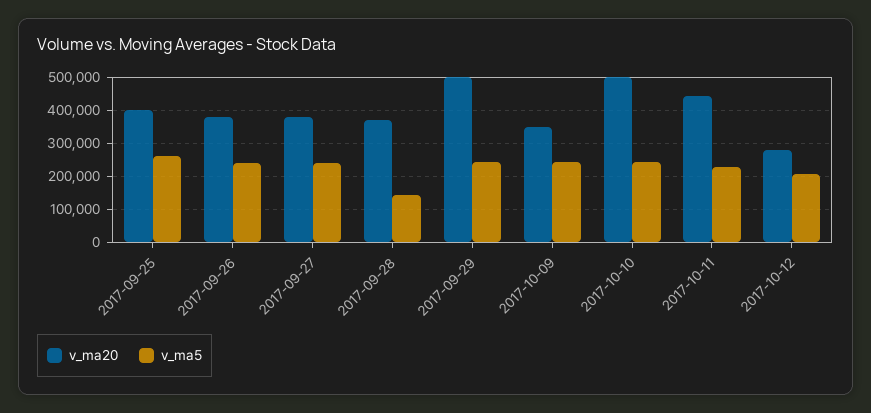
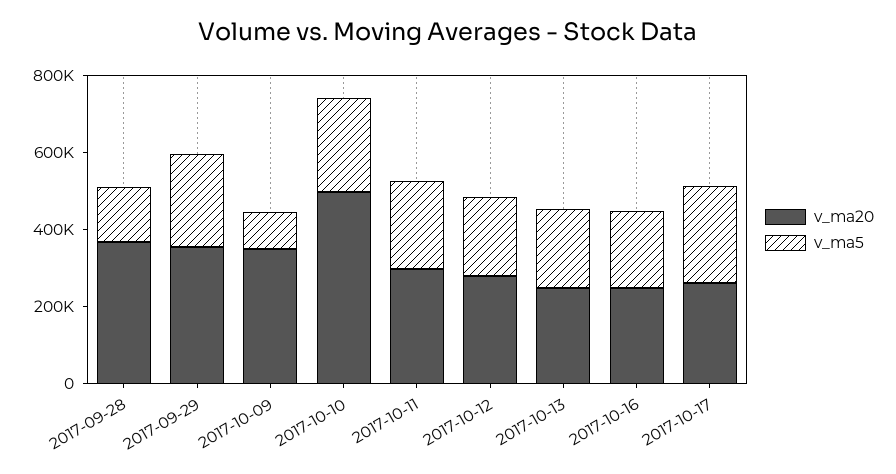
v_ma20, 2017-09-25: 400000 -> none
v_ma5, 2017-09-25: 260000 -> none
v_ma20, 2017-09-26: 380000 -> none
v_ma5, 2017-09-26: 240000 -> none
v_ma20, 2017-09-27: 380000 -> none
v_ma5, 2017-09-27: 240000 -> none
v_ma20, 2017-09-29: 500000 -> 350000
v_ma5, 2017-10-09: 240000 -> 100000
v_ma20, 2017-10-11: 440000 -> 300000
v_ma20, 2017-10-13: none -> 250000
v_ma5, 2017-10-13: none -> 200000
v_ma20, 2017-10-16: none -> 250000
v_ma5, 2017-10-16: none -> 200000
v_ma20, 2017-10-17: none -> 250000
v_ma5, 2017-10-17: none -> 250000

